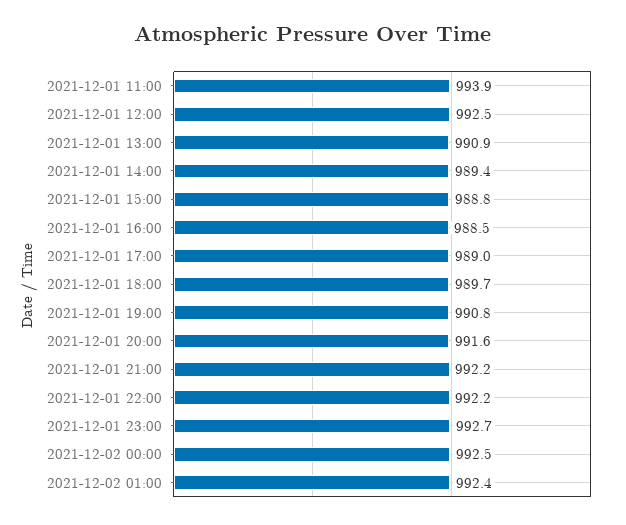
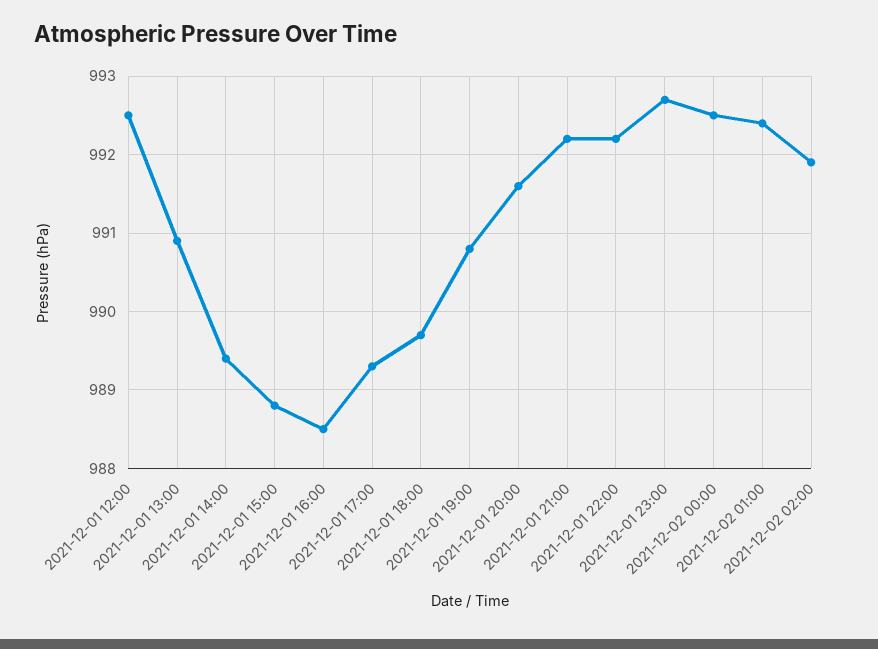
2021-12-01 11:00: 993.9 -> none
2021-12-01 17:00: 989 -> 989.3
2021-12-02 02:00: none -> 991.9

